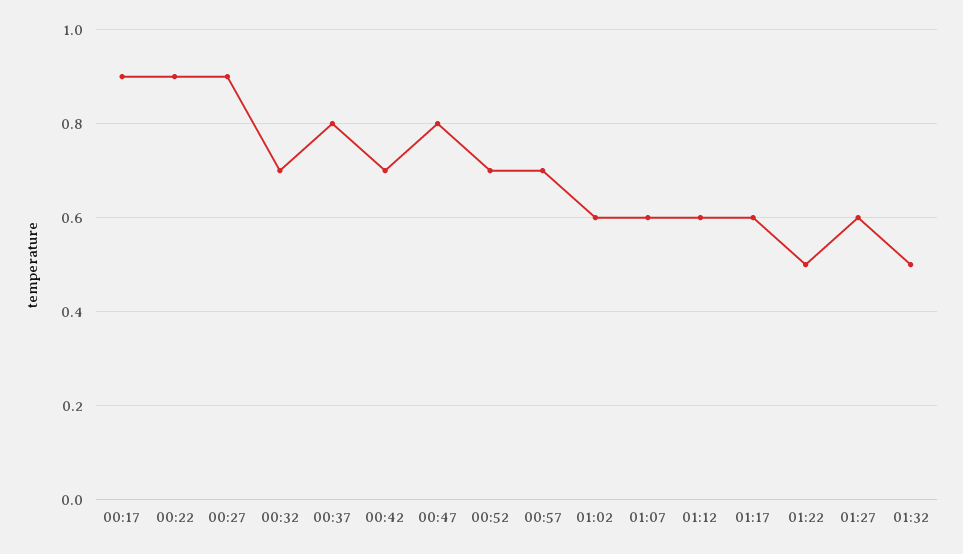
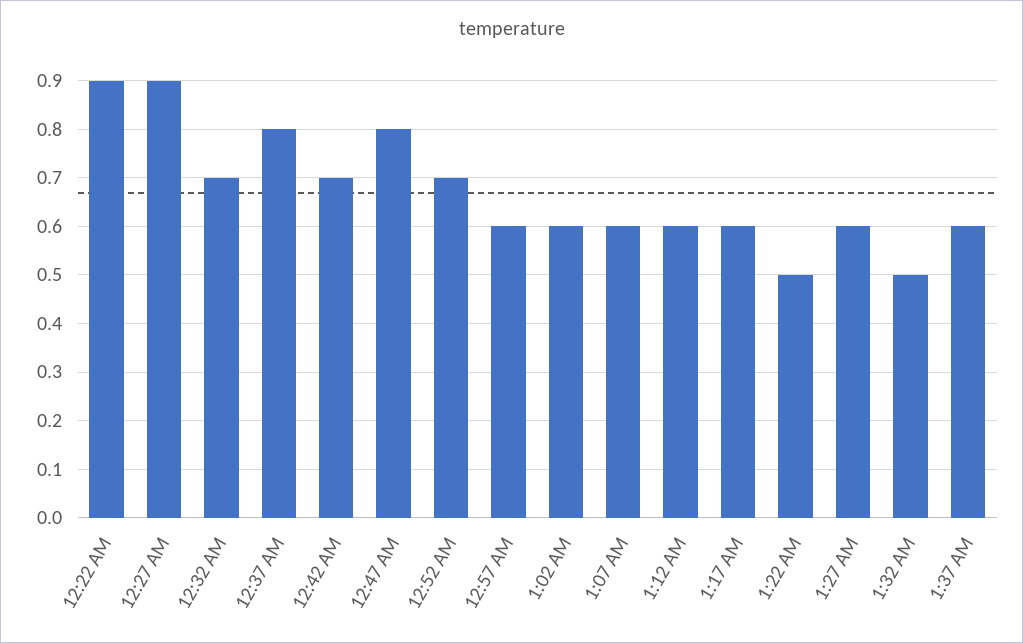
00:17: 0.9 -> none
00:57: 0.7 -> 0.6
1:37 AM: none -> 0.6

